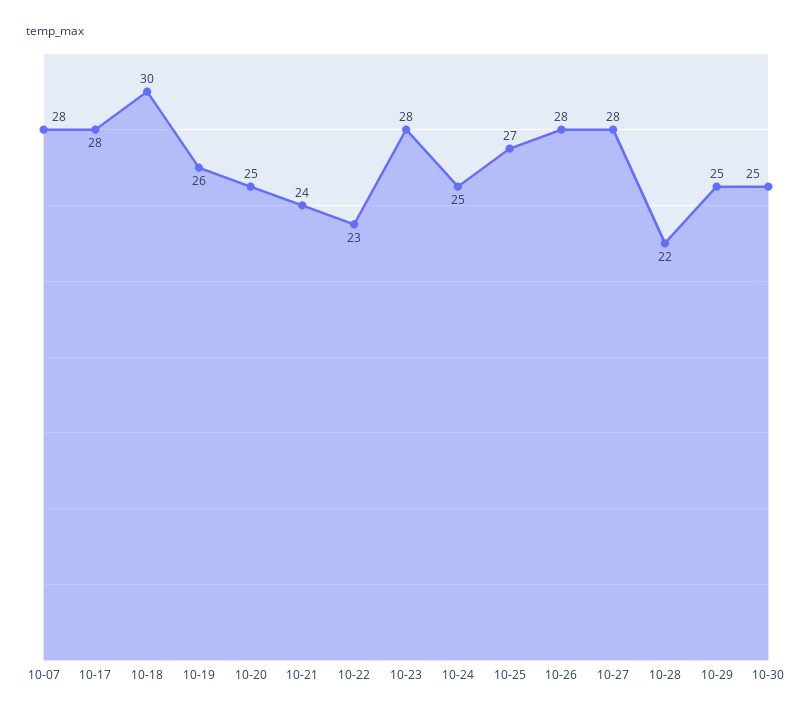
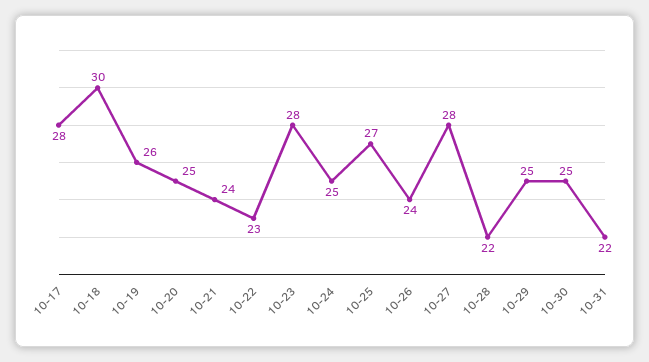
10-07: 28 -> none
10-26: 28 -> 24
10-31: none -> 22

